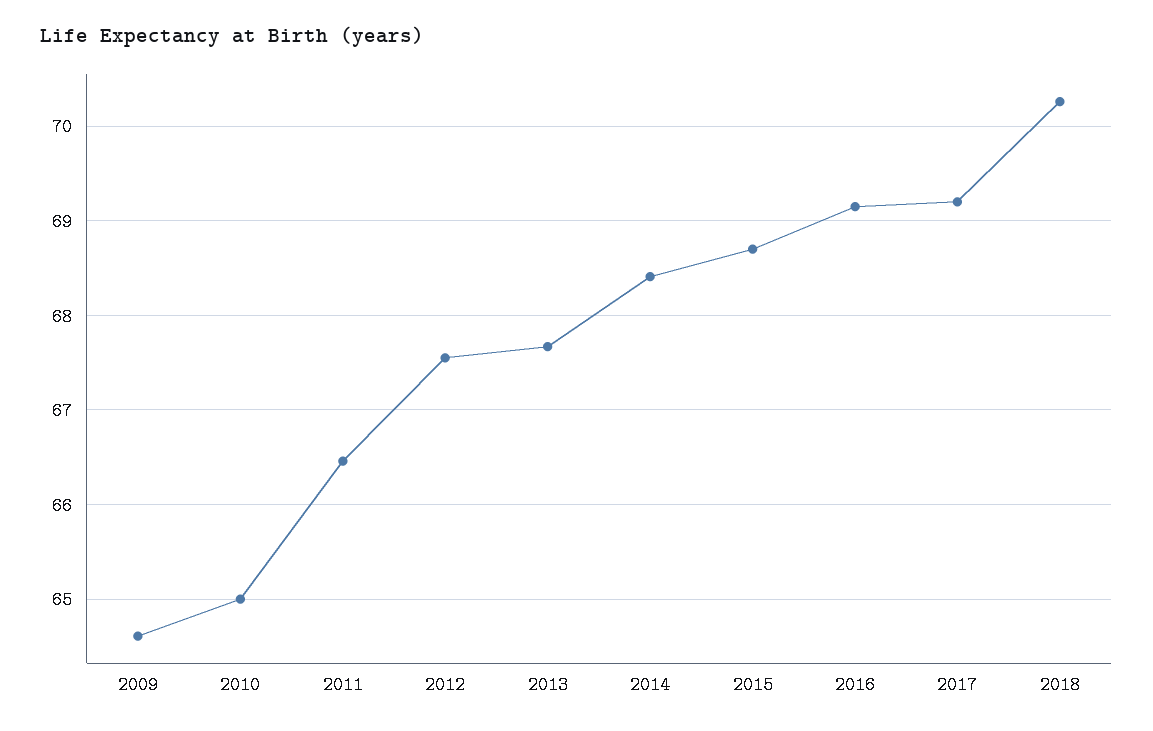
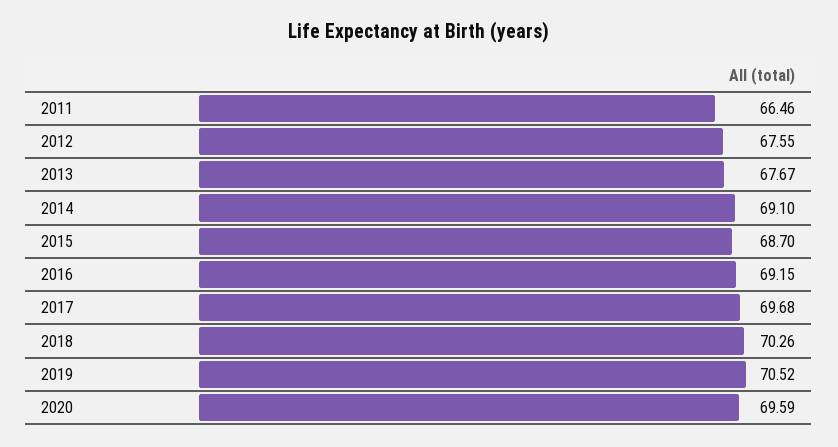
2009: 64.6 -> none
2010: 65 -> none
2014: 68.4 -> 69.1
2017: 69.2 -> 69.68
2019: none -> 70.52
2020: none -> 69.59

